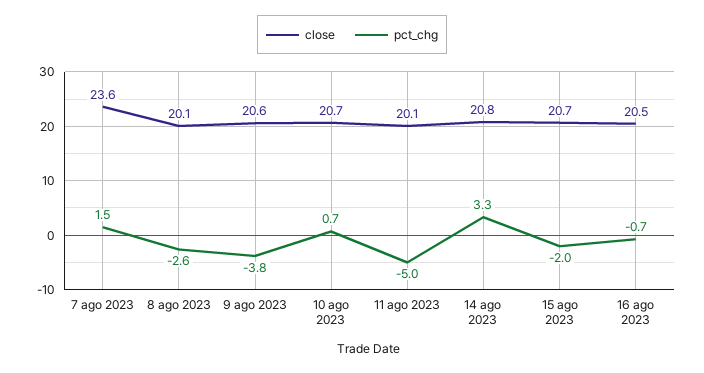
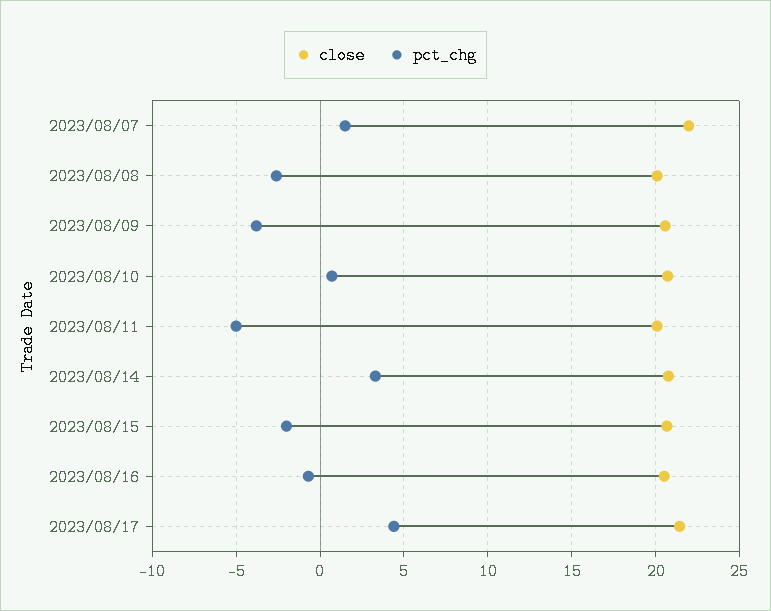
close, 7 ago 2023: 23.6 -> 22
close, 2023/08/17: none -> 21.5
pct_chg, 2023/08/17: none -> 4.5

